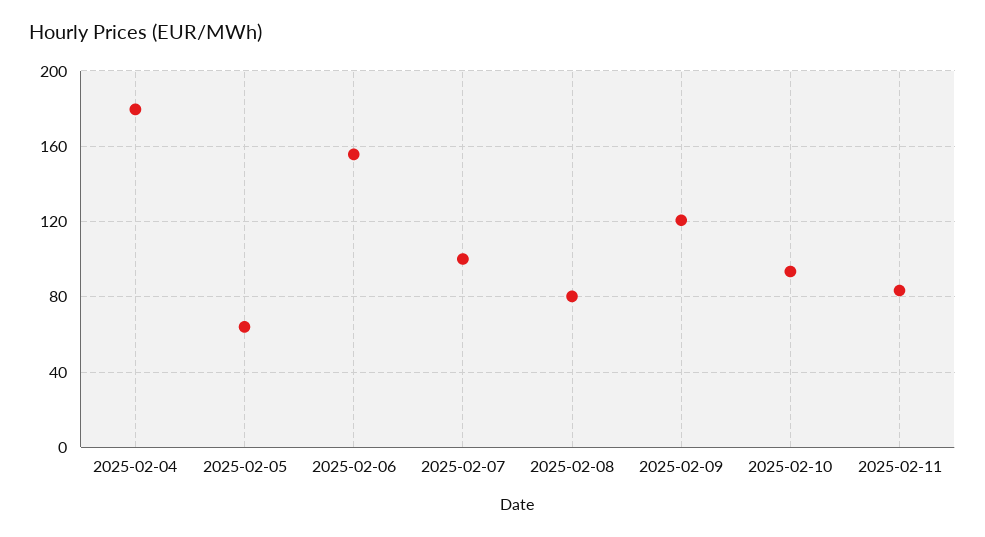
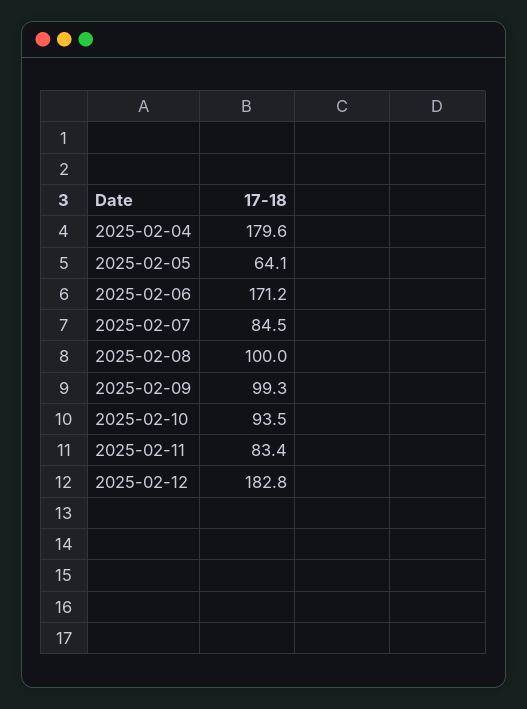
2025-02-06: 155 -> 171.2
2025-02-07: 100 -> 84.5
2025-02-08: 80 -> 100
2025-02-09: 120 -> 99.3
2025-02-12: none -> 182.8

